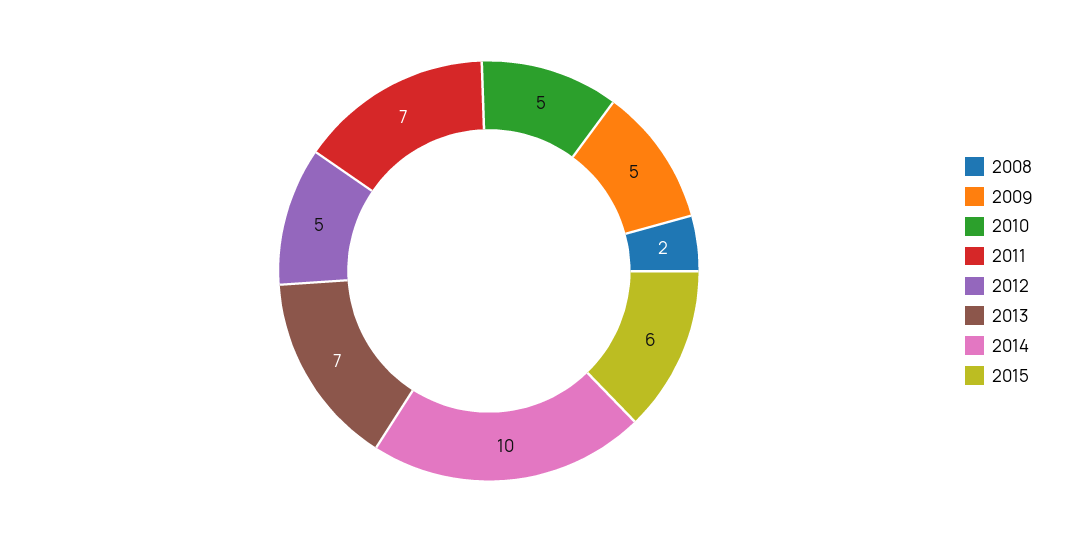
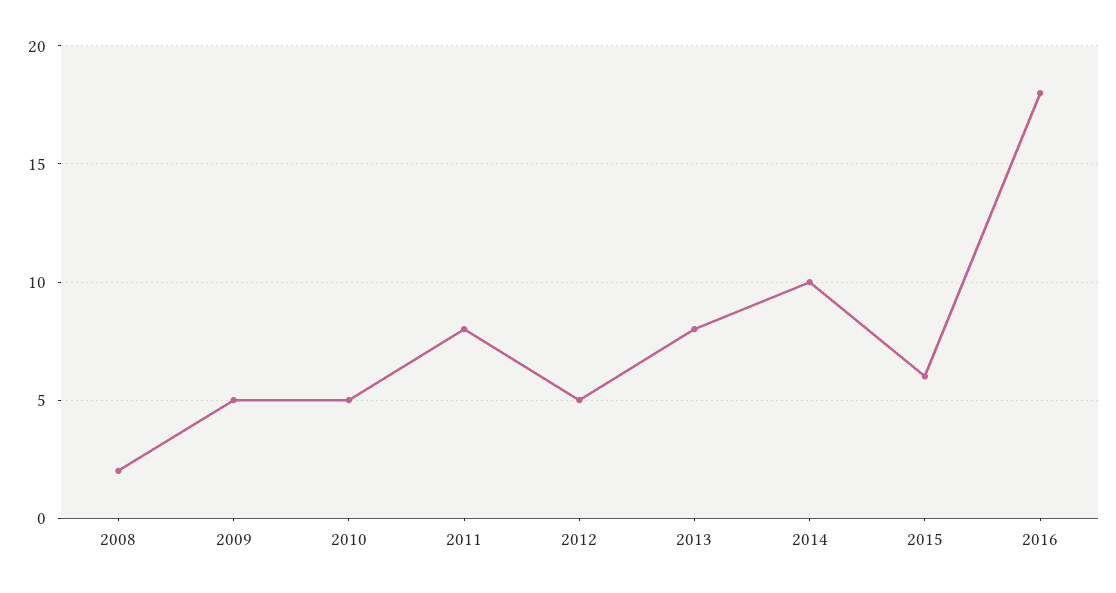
2011: 7 -> 8
2013: 7 -> 8
2016: none -> 18

